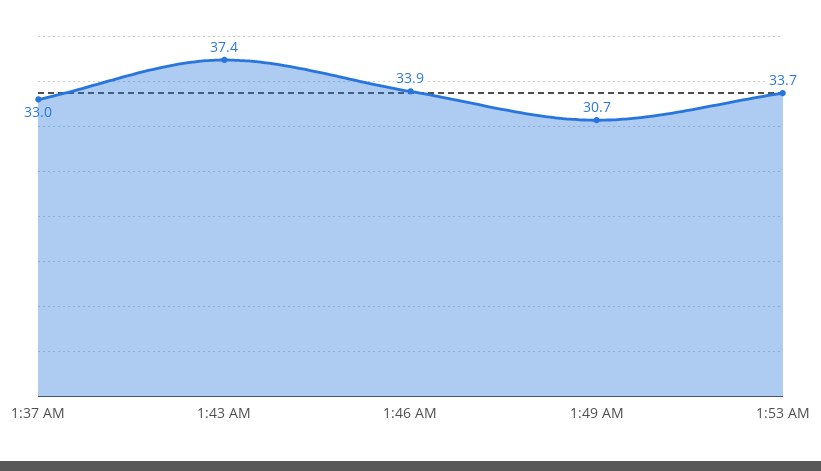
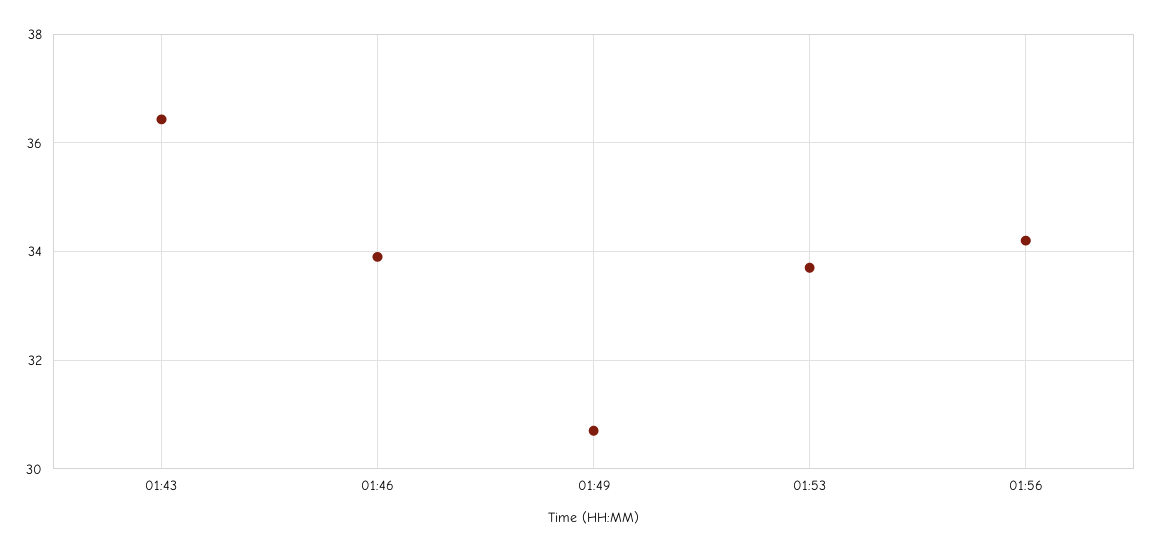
1:37 AM: 33 -> none
1:43 AM: 37.4 -> 36.4
01:56: none -> 34.2

